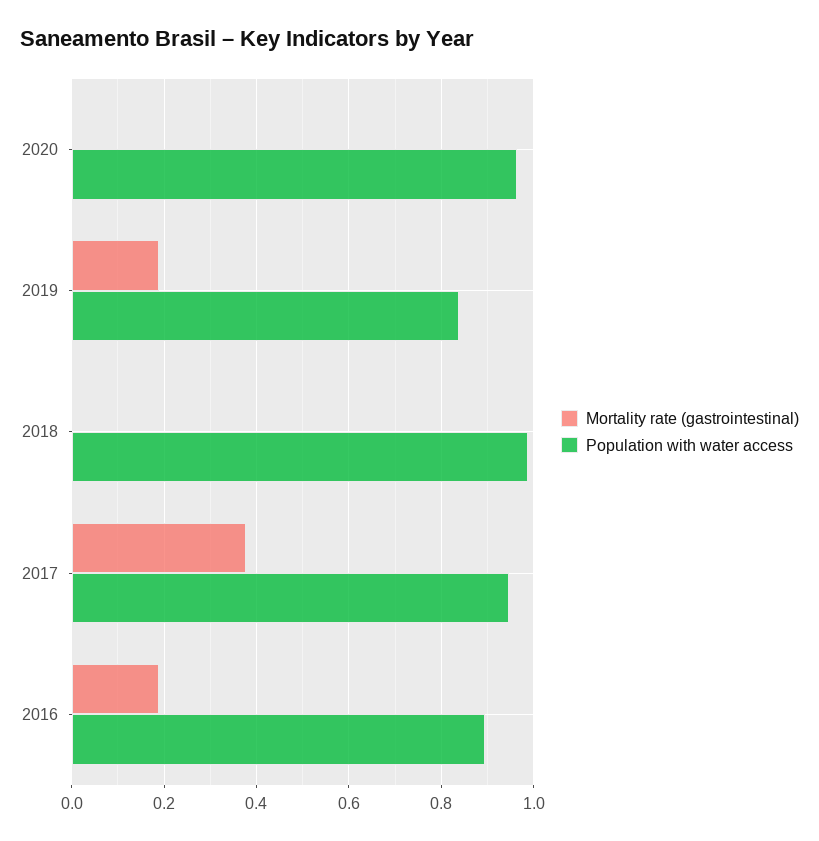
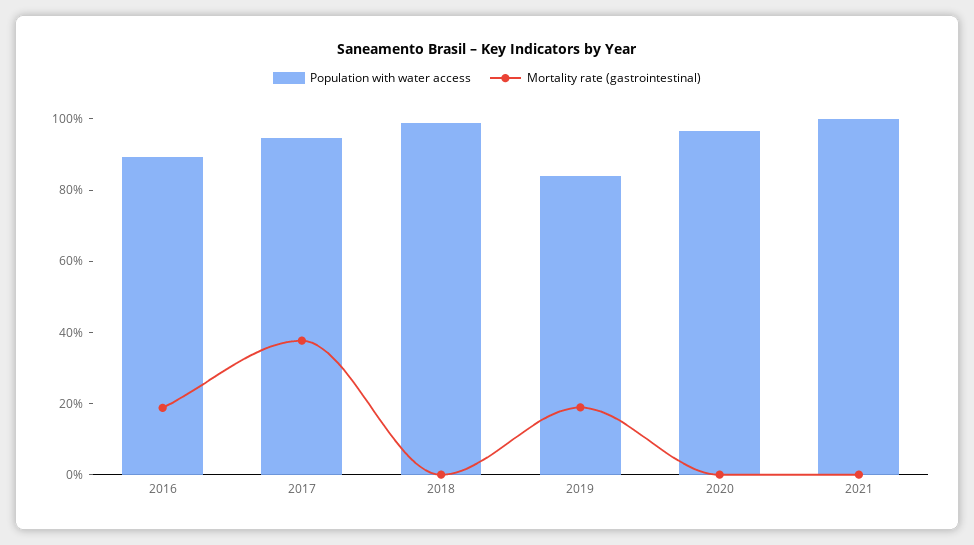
Population with water access, 2021: none -> 1
Mortality rate (gastrointestinal), 2021: none -> 0

